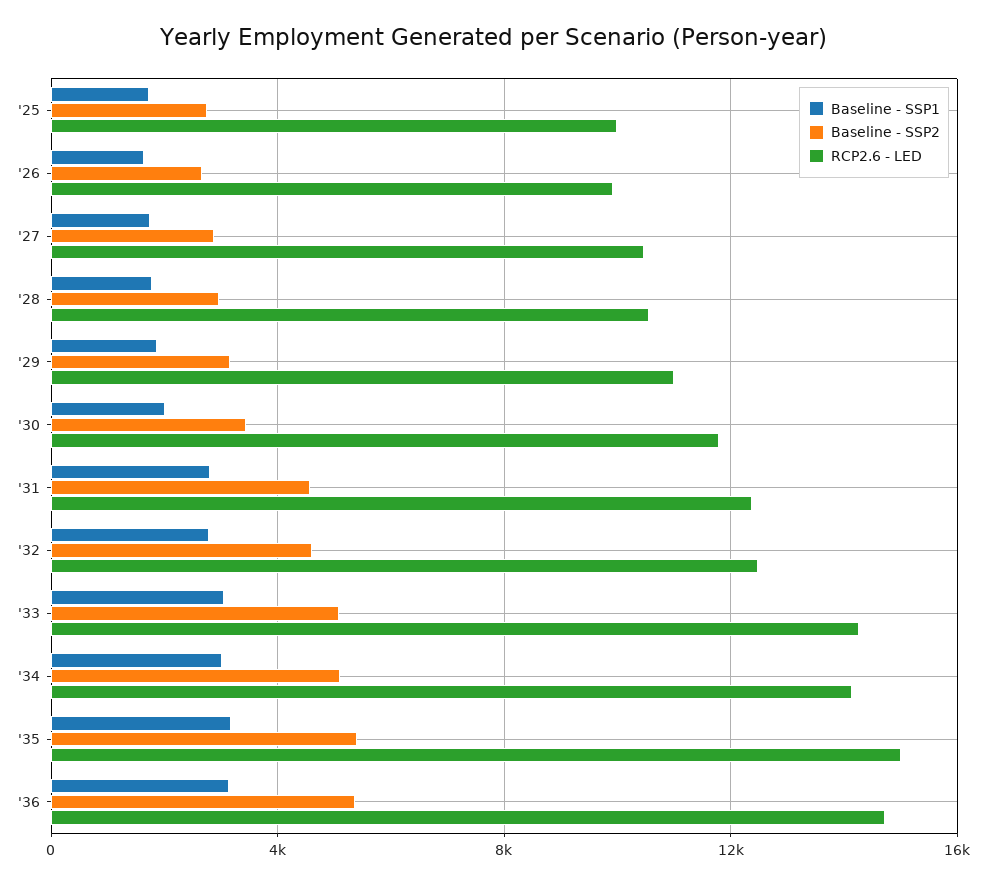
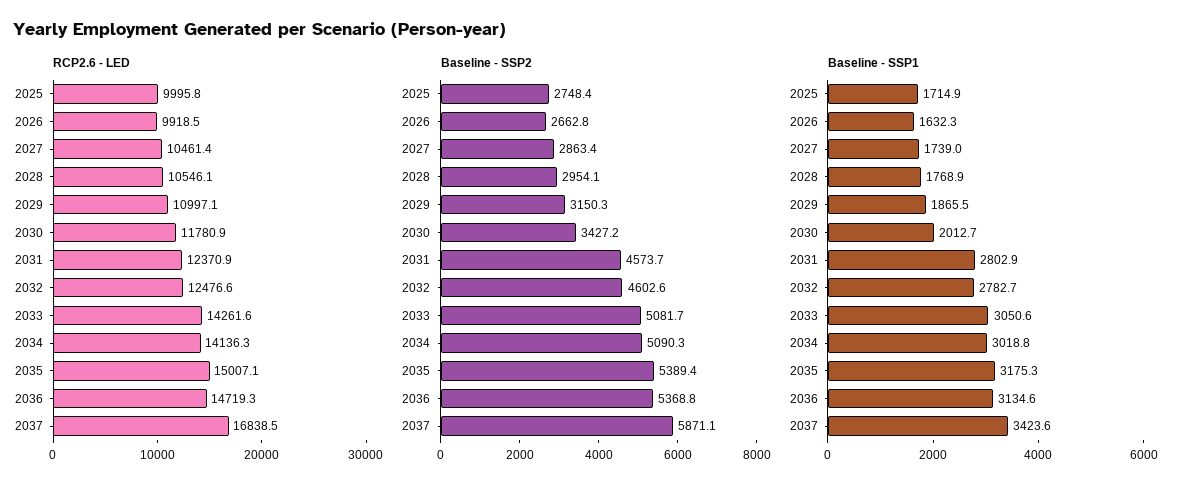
RCP2.6 - LED, 2037: none -> 16838.5
Baseline - SSP2, 2037: none -> 5871.1
Baseline - SSP1, 2037: none -> 3423.6

